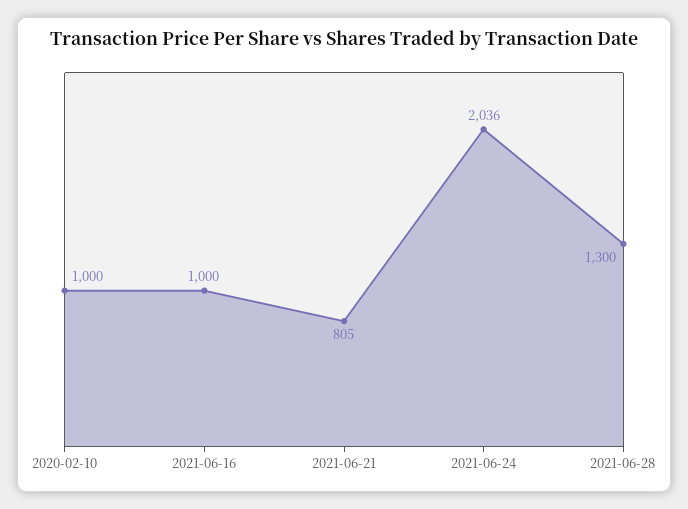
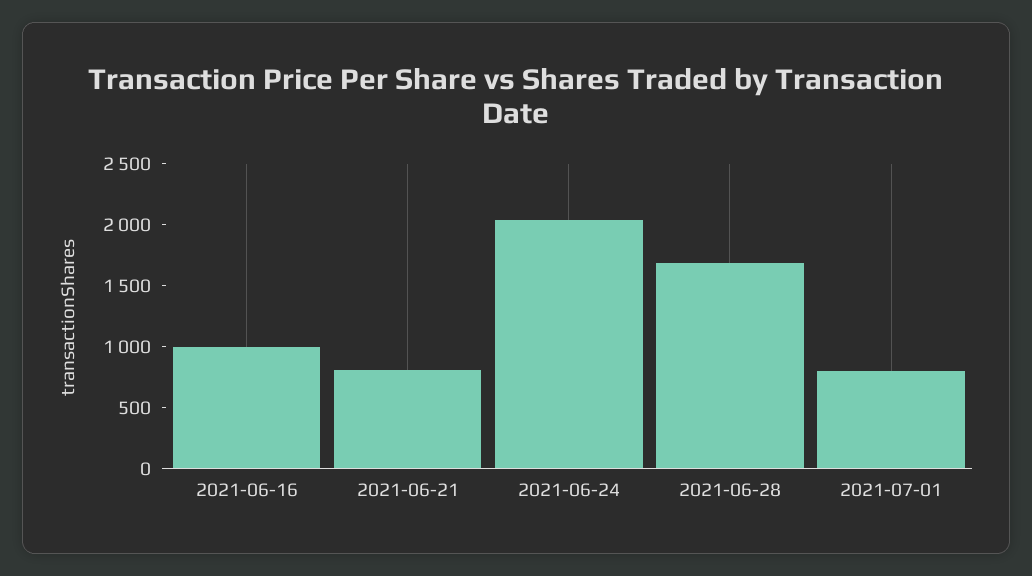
2020-02-10: 1000 -> none
2021-06-28: 1300 -> 1700
2021-07-01: none -> 800

